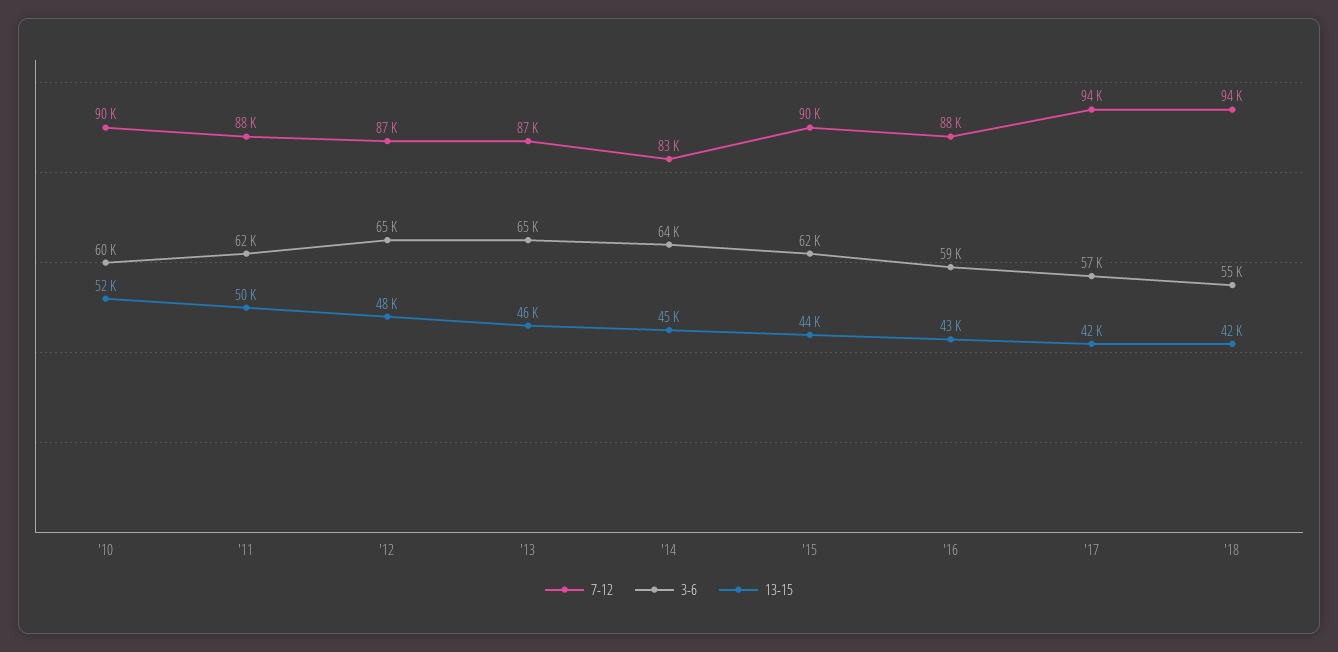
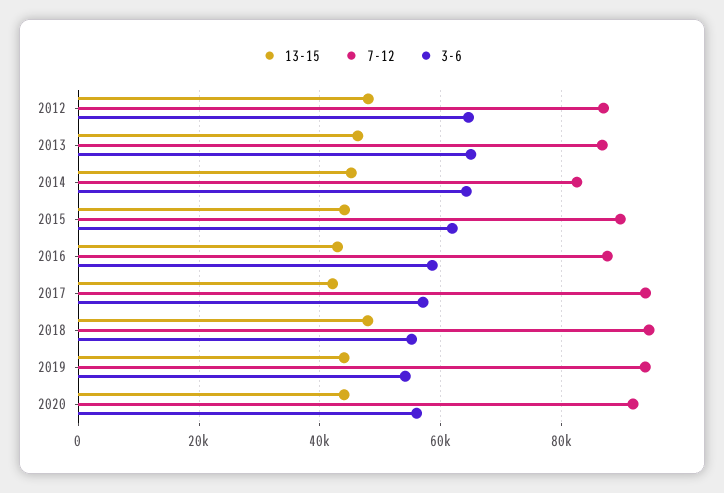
7-12, '10: 90000 -> none
3-6, '10: 60000 -> none
13-15, '10: 52000 -> none
7-12, '11: 88000 -> none
3-6, '11: 62000 -> none
13-15, '11: 50000 -> none
13-15, '18: 42000 -> 48000
13-15, 2019: none -> 44000
7-12, 2019: none -> 94000
3-6, 2019: none -> 54000
13-15, 2020: none -> 44000
7-12, 2020: none -> 92000
3-6, 2020: none -> 56000

